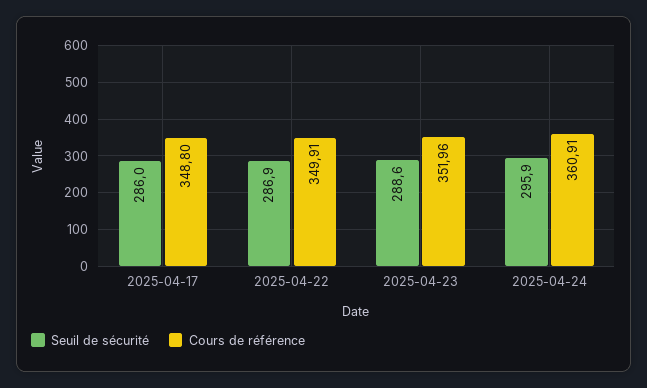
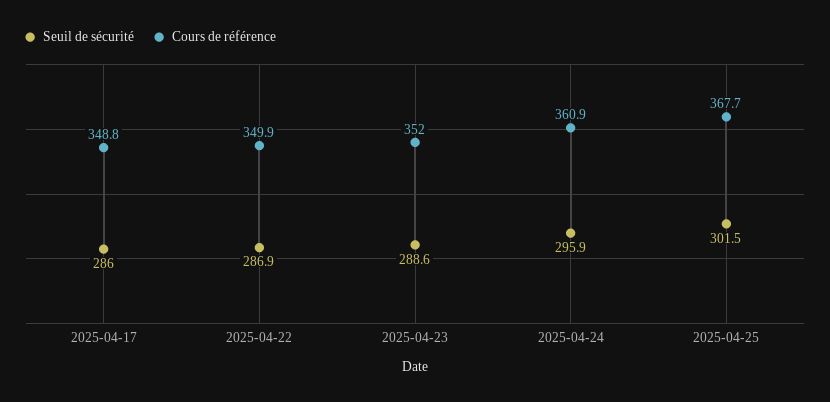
Seuil de sécurité, 2025-04-25: none -> 301.5
Cours de référence, 2025-04-25: none -> 367.7

